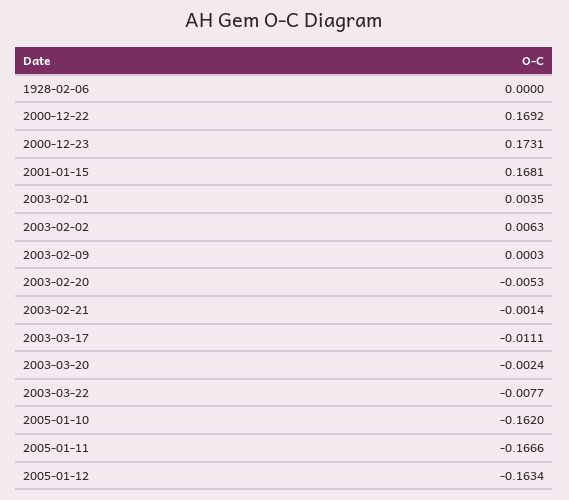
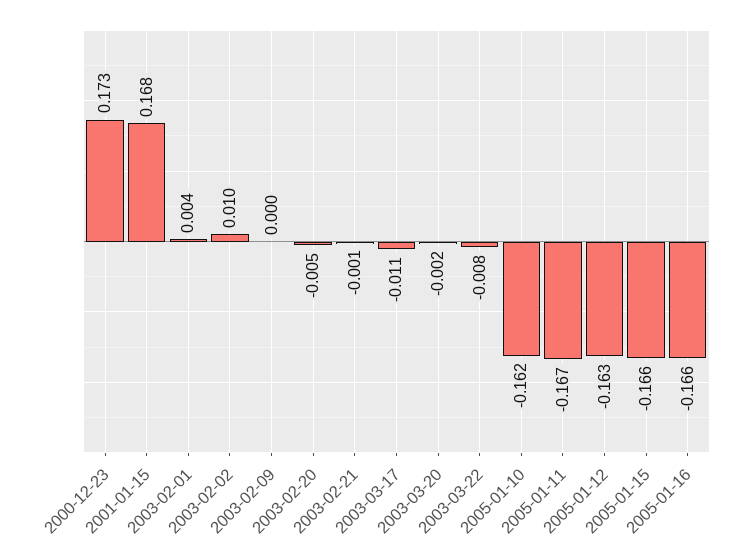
1928-02-06: 0 -> none
2000-12-22: 0.1692 -> none
2003-02-02: 0.0063 -> 0.01
2005-01-15: none -> -0.166
2005-01-16: none -> -0.166

